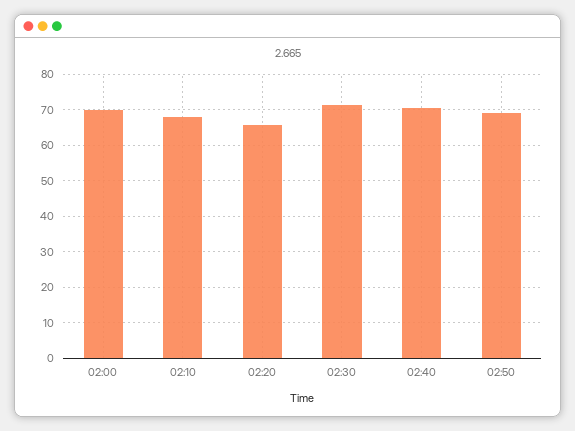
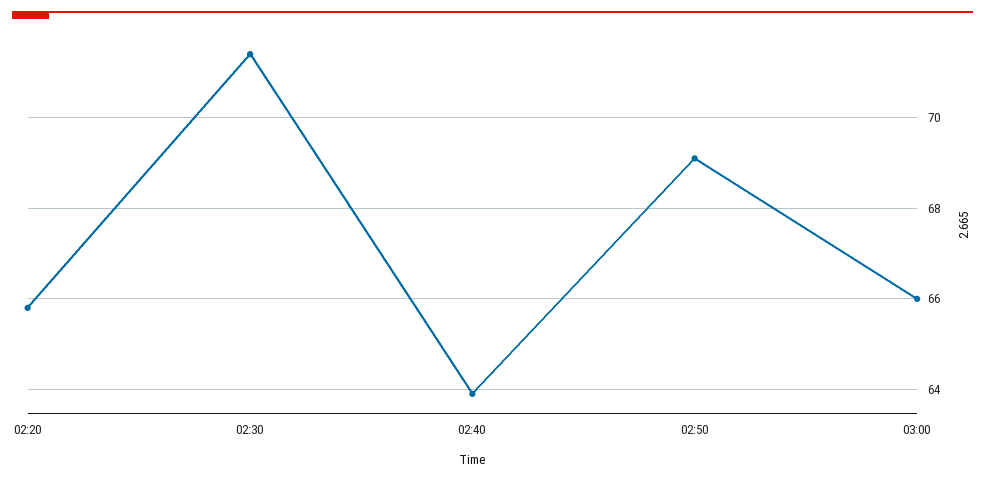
02:00: 70 -> none
02:10: 68 -> none
02:40: 70 -> 64
03:00: none -> 66

